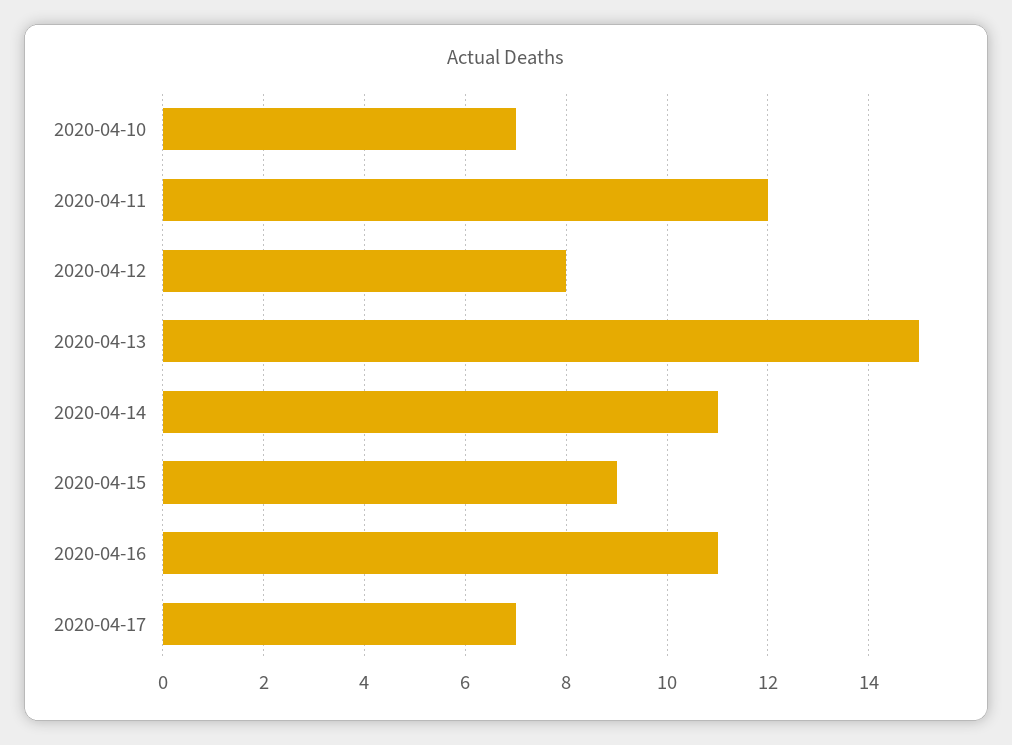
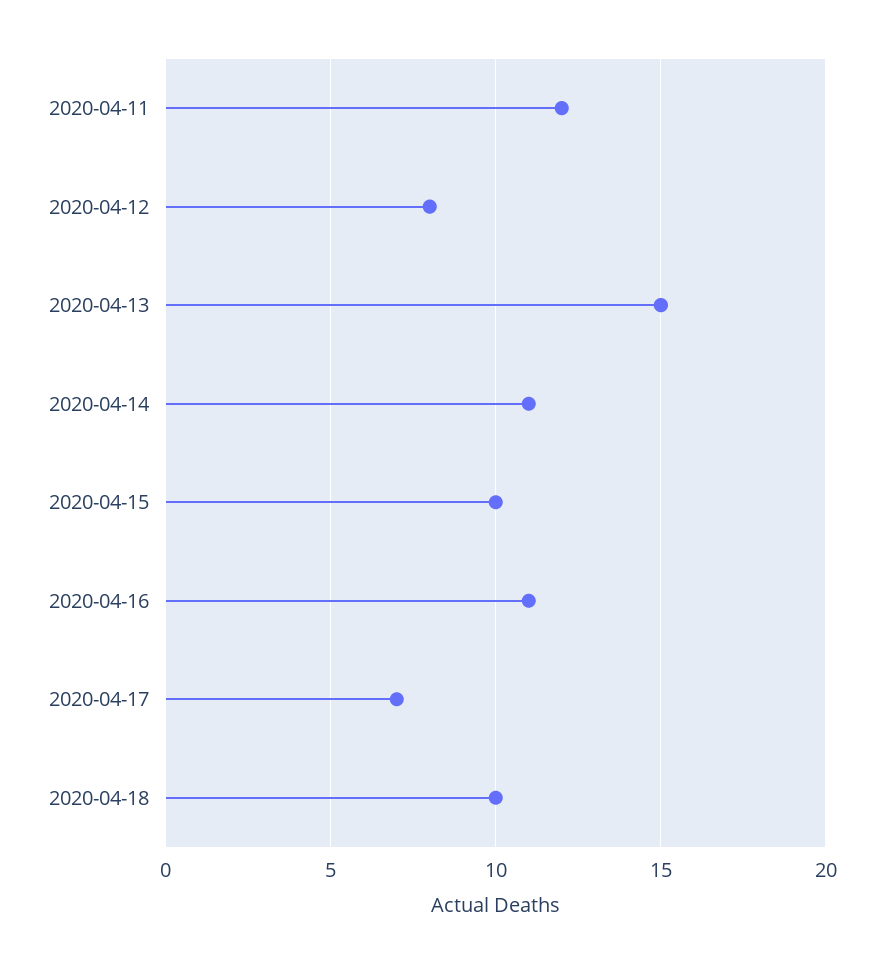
2020-04-10: 7 -> none
2020-04-15: 9 -> 10
2020-04-18: none -> 10

